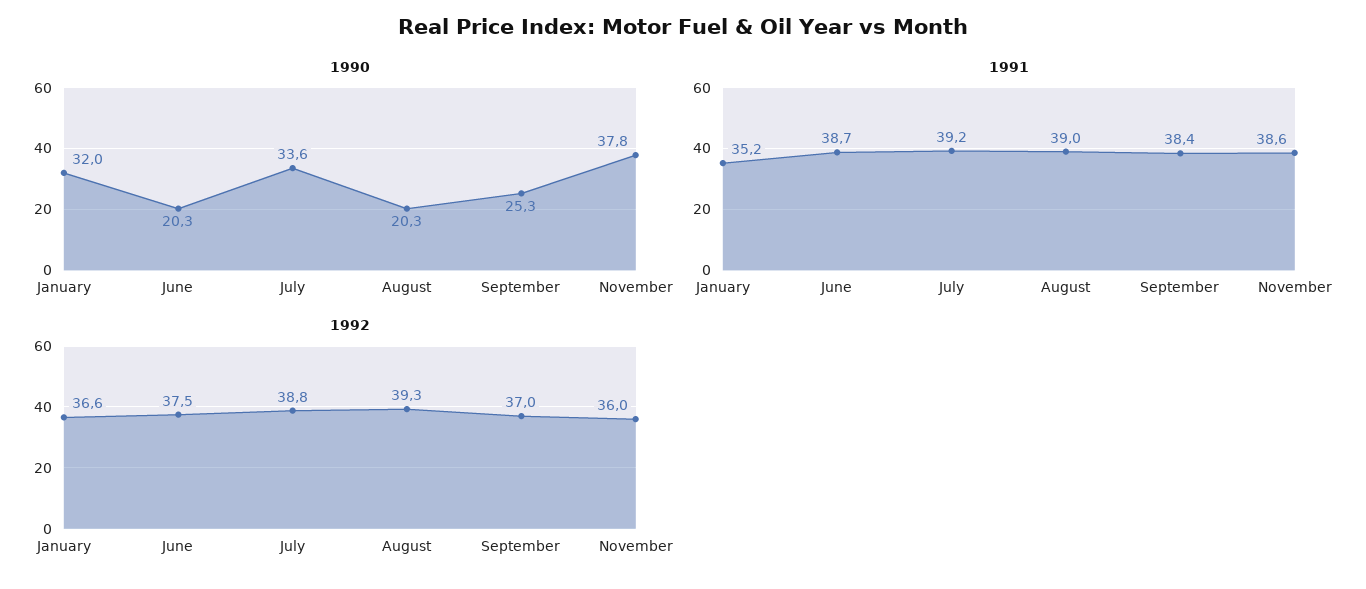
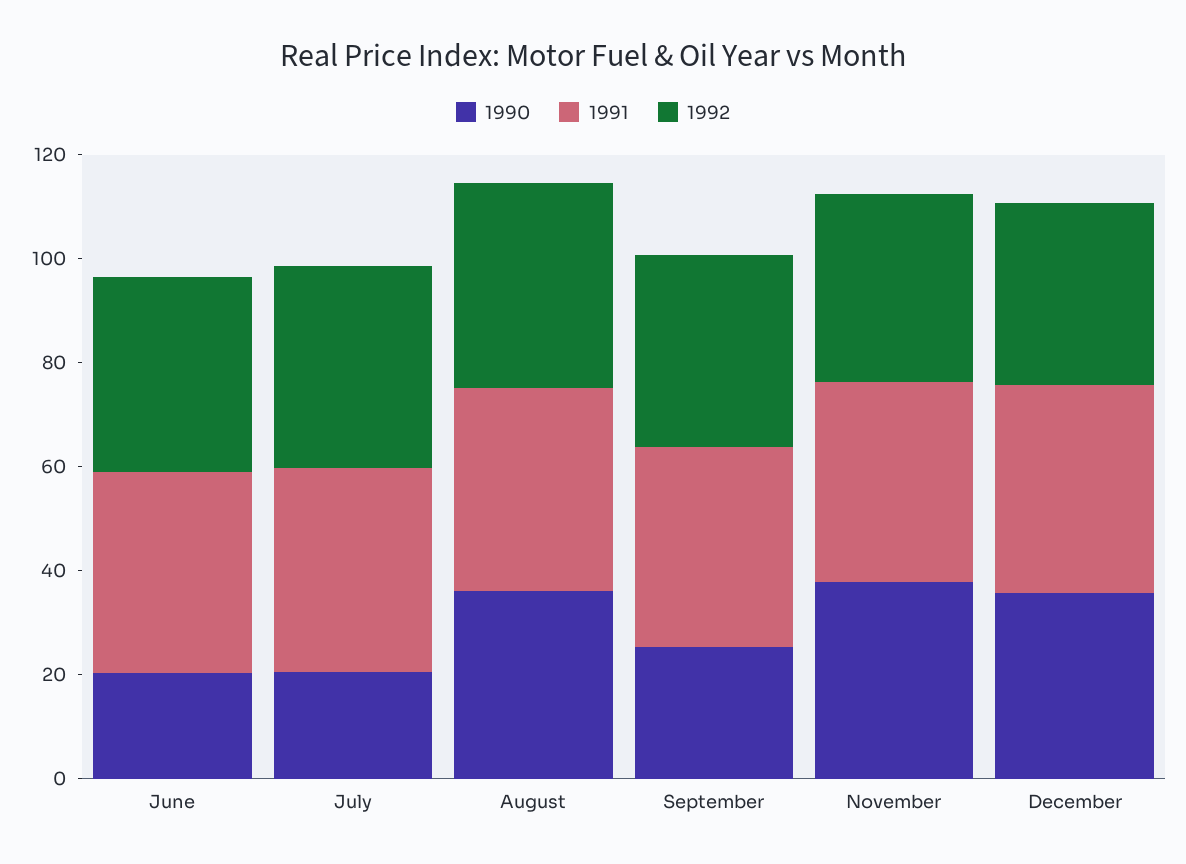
1990, January: 32 -> none
1990, July: 33.6 -> 20
1990, August: 20.3 -> 35
1991, January: 35.2 -> none
1992, January: 36.6 -> none
1990, December: none -> 35
1991, December: none -> 40
1992, December: none -> 35

